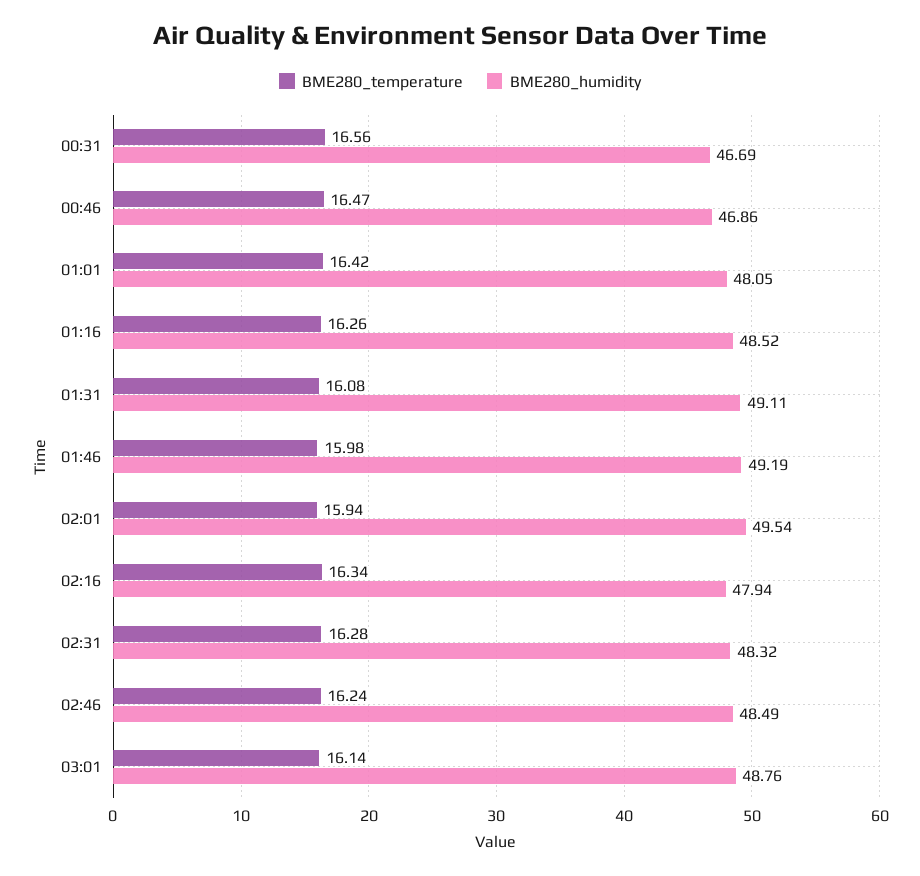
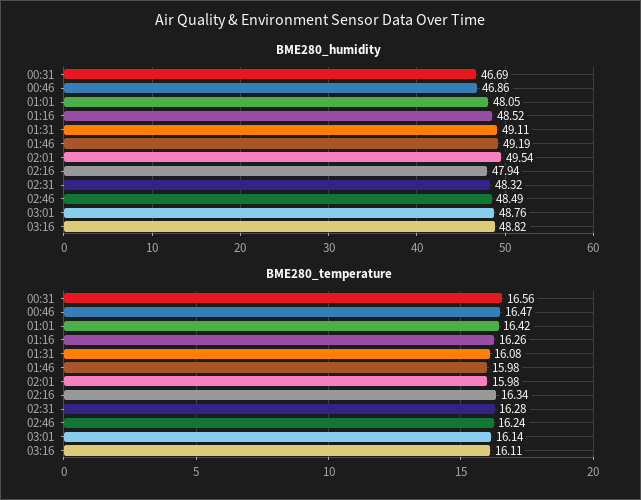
BME280_temperature, 02:01: 15.94 -> 15.98
BME280_humidity, 03:16: none -> 48.82
BME280_temperature, 03:16: none -> 16.11

